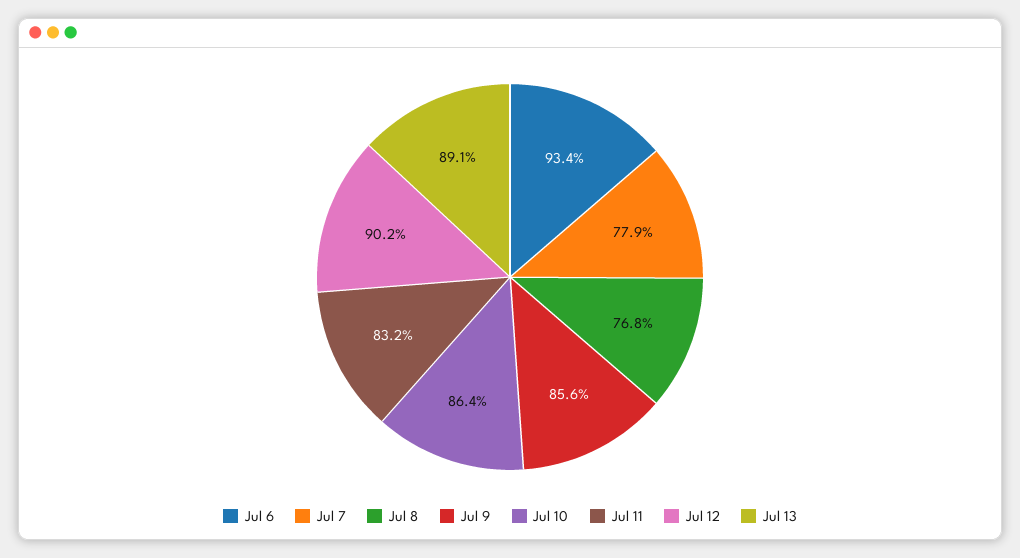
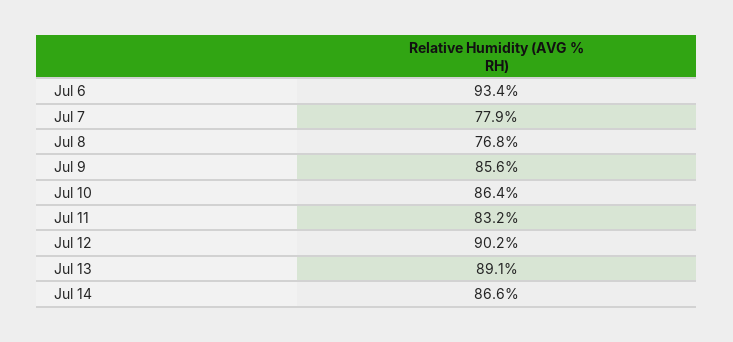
Jul 14: none -> 86.6

